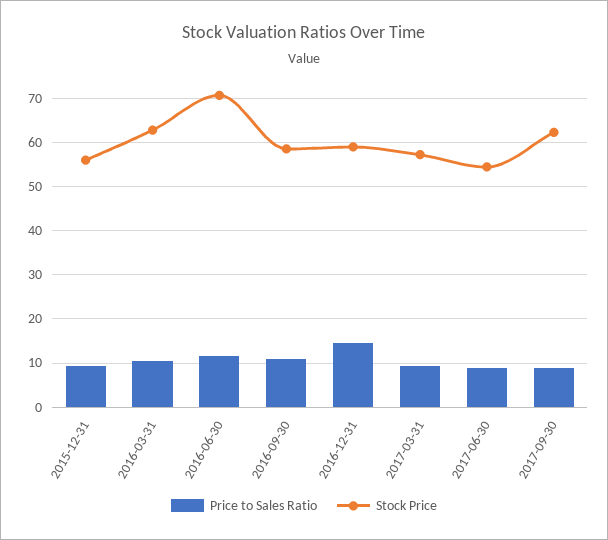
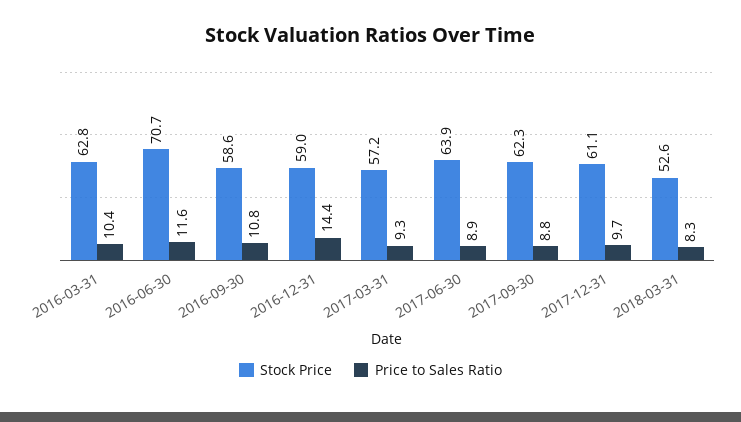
Price to Sales Ratio, 2015-12-31: 10 -> none
Stock Price, 2015-12-31: 56 -> none
Stock Price, 2017-06-30: 54 -> 63.9
Stock Price, 2017-12-31: none -> 61.1
Price to Sales Ratio, 2017-12-31: none -> 9.7
Stock Price, 2018-03-31: none -> 52.6
Price to Sales Ratio, 2018-03-31: none -> 8.3

